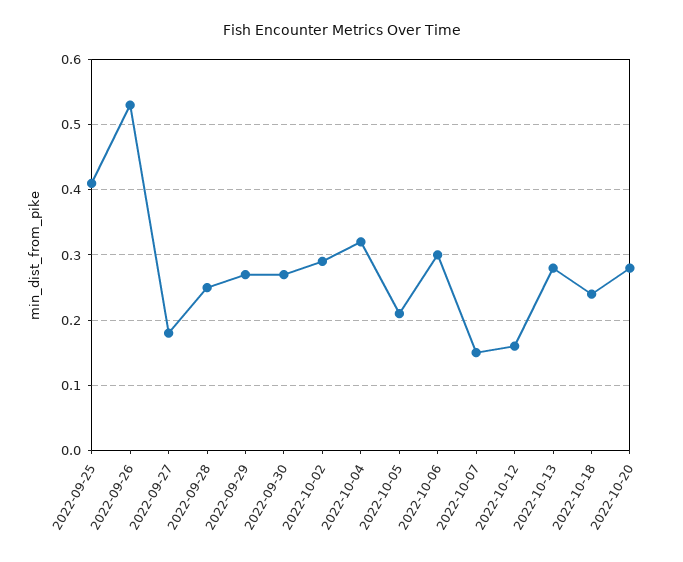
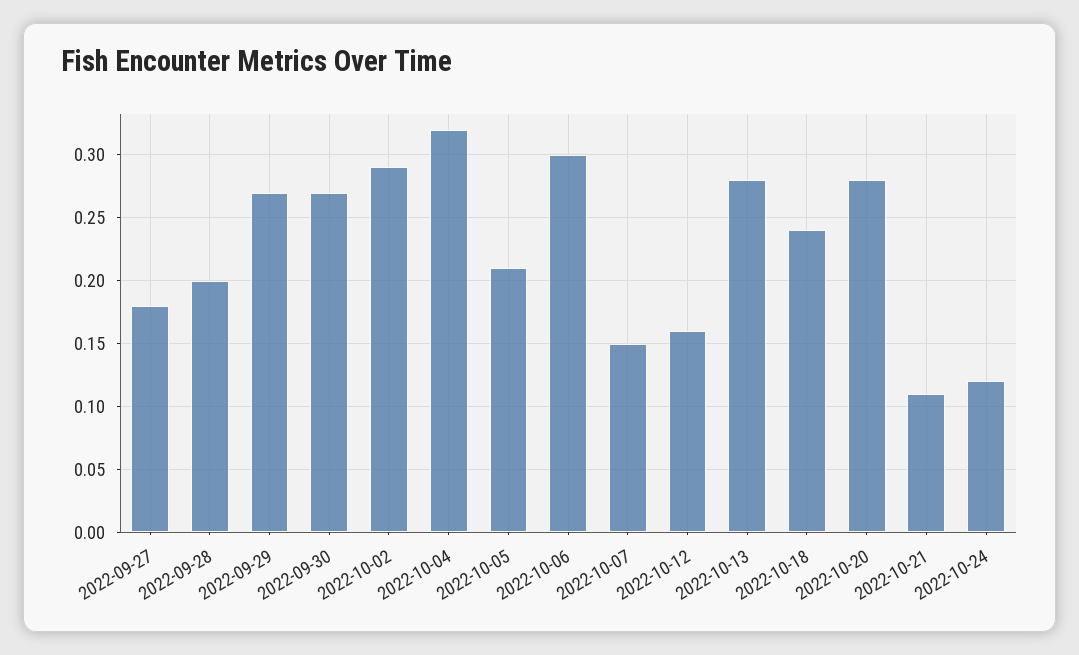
2022-09-25: 0.41 -> none
2022-09-26: 0.53 -> none
2022-09-28: 0.25 -> 0.2
2022-10-21: none -> 0.11
2022-10-24: none -> 0.12

